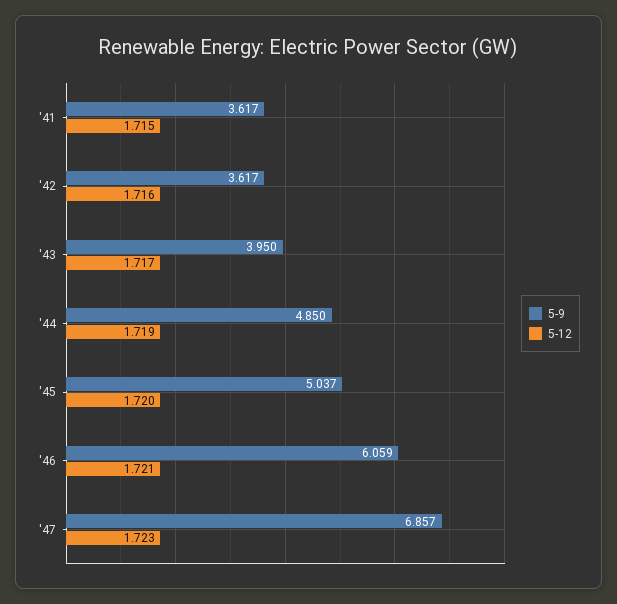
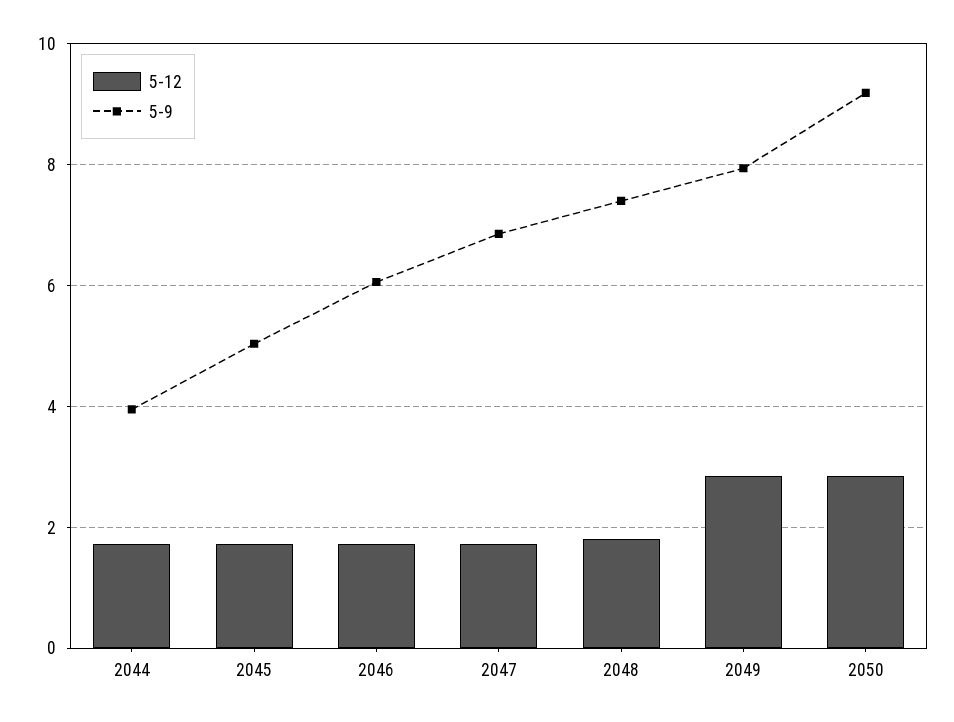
5-9, '41: 3.617 -> none
5-12, '41: 1.715 -> none
5-9, '42: 3.617 -> none
5-12, '42: 1.716 -> none
5-9, '43: 3.95 -> none
5-12, '43: 1.717 -> none
5-9, '44: 4.85 -> 4
5-12, 2048: none -> 1.8
5-9, 2048: none -> 7.4
5-12, 2049: none -> 2.8
5-9, 2049: none -> 8
5-12, 2050: none -> 2.8
5-9, 2050: none -> 9.2

